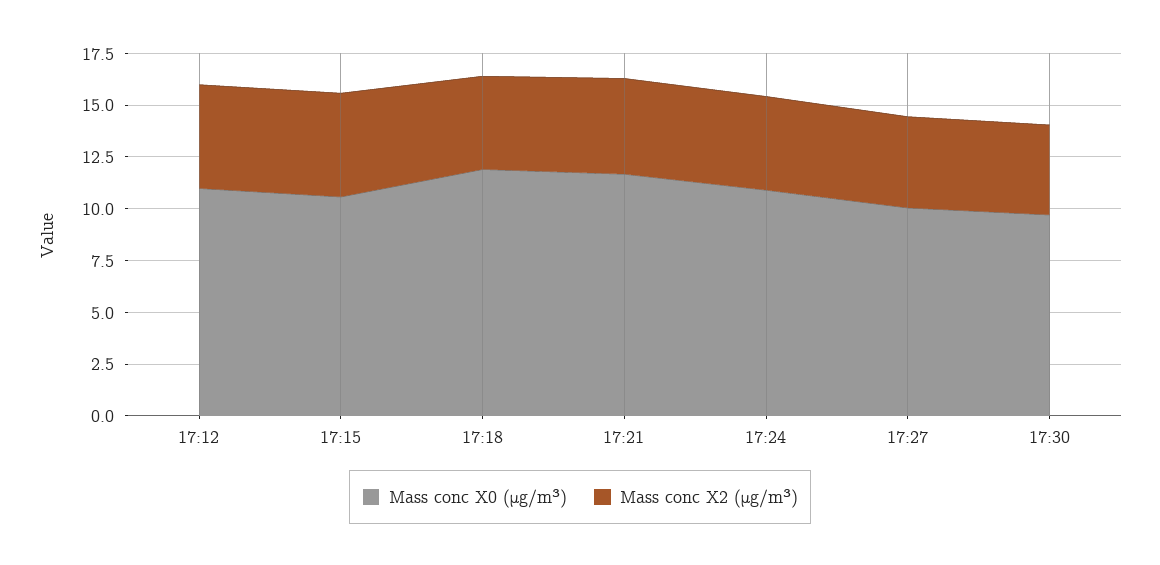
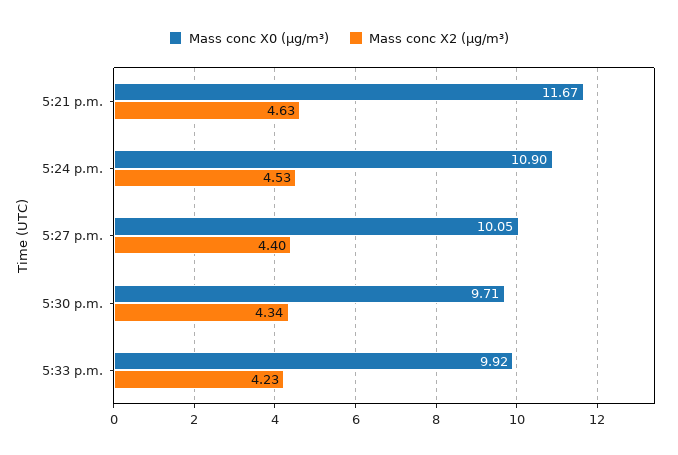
Mass conc X0 (μg/m³), 17:12: 11 -> none
Mass conc X2 (μg/m³), 17:12: 5 -> none
Mass conc X0 (μg/m³), 17:15: 10.5 -> none
Mass conc X2 (μg/m³), 17:15: 5 -> none
Mass conc X0 (μg/m³), 17:18: 12 -> none
Mass conc X2 (μg/m³), 17:18: 4.5 -> none
Mass conc X0 (μg/m³), 5:33 p.m.: none -> 9.92
Mass conc X2 (μg/m³), 5:33 p.m.: none -> 4.23

